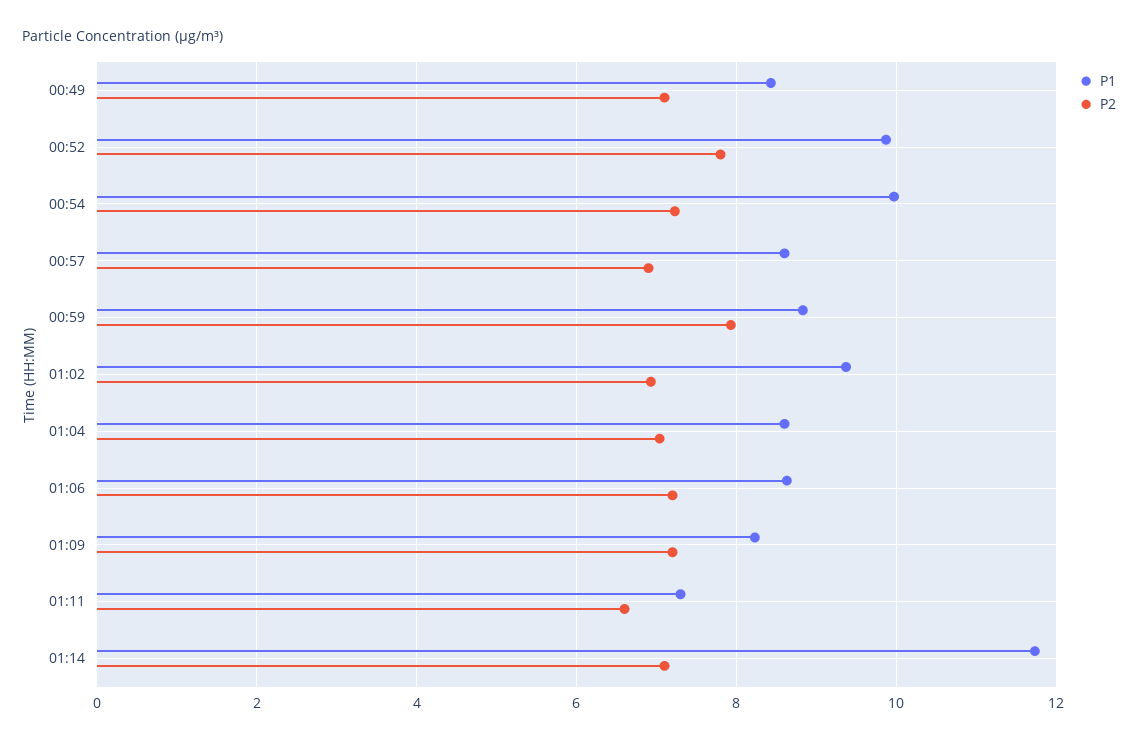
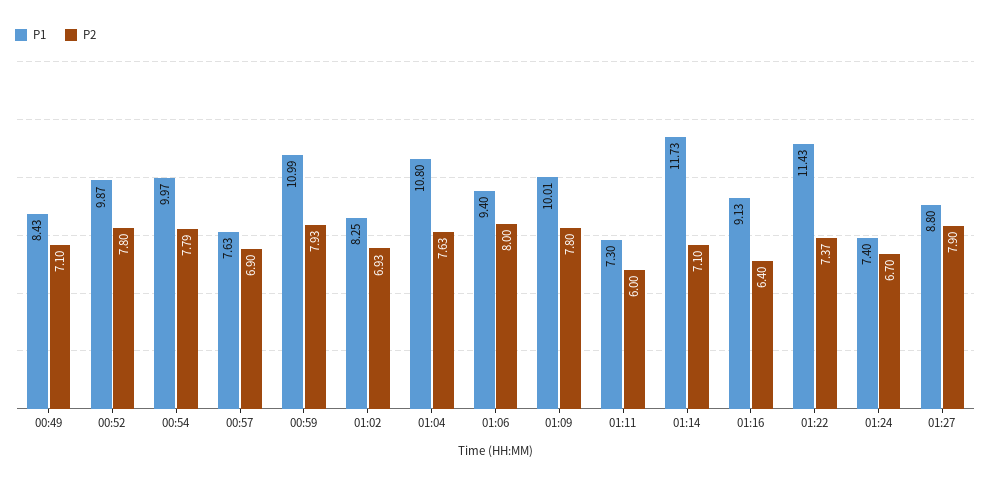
P2, 00:54: 7.2 -> 7.79
P1, 00:57: 8.6 -> 7.63
P1, 00:59: 8.8 -> 10.99
P1, 01:02: 9.4 -> 8.25
P1, 01:04: 8.6 -> 10.8
P2, 01:04: 7 -> 7.63
P1, 01:06: 8.6 -> 9.4
P2, 01:06: 7.2 -> 8
P1, 01:09: 8.2 -> 10.01
P2, 01:09: 7.2 -> 7.8
P2, 01:11: 6.6 -> 6
P1, 01:16: none -> 9.13
P2, 01:16: none -> 6.4
P1, 01:22: none -> 11.43
P2, 01:22: none -> 7.37
P1, 01:24: none -> 7.4
P2, 01:24: none -> 6.7
P1, 01:27: none -> 8.8
P2, 01:27: none -> 7.9

